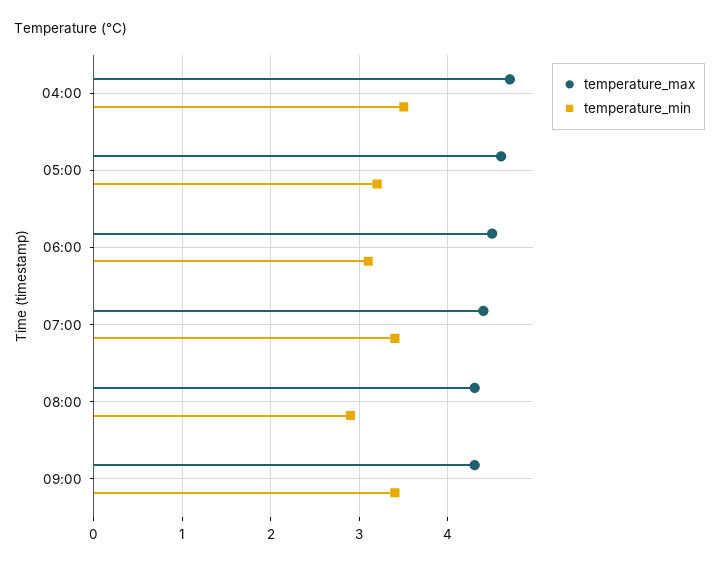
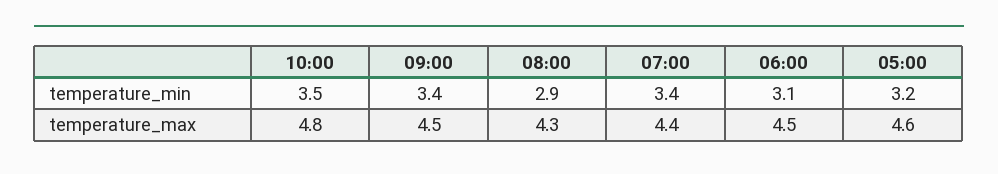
temperature_max, 04:00: 4.7 -> none
temperature_min, 04:00: 3.5 -> none
temperature_max, 09:00: 4.3 -> 4.5
temperature_min, 10:00: none -> 3.5
temperature_max, 10:00: none -> 4.8

